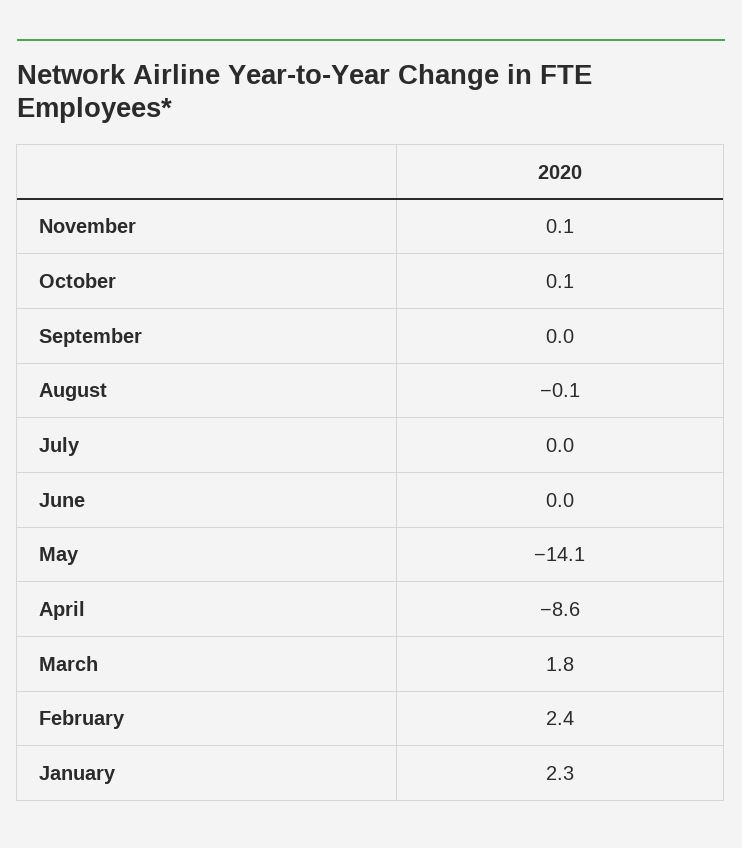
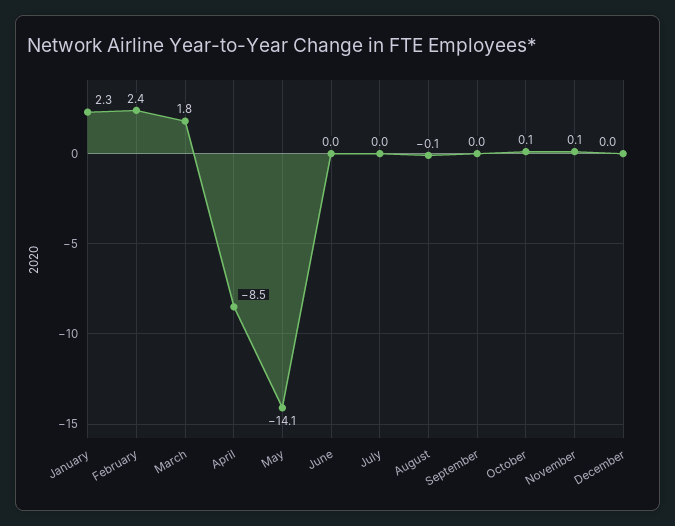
April: -8.6 -> -8.5
December: none -> 0

